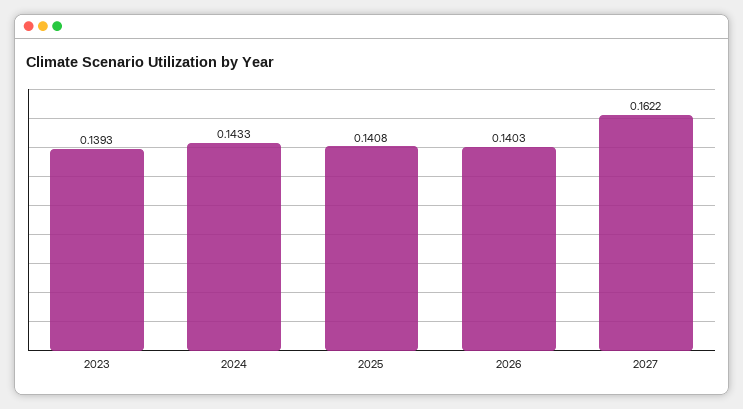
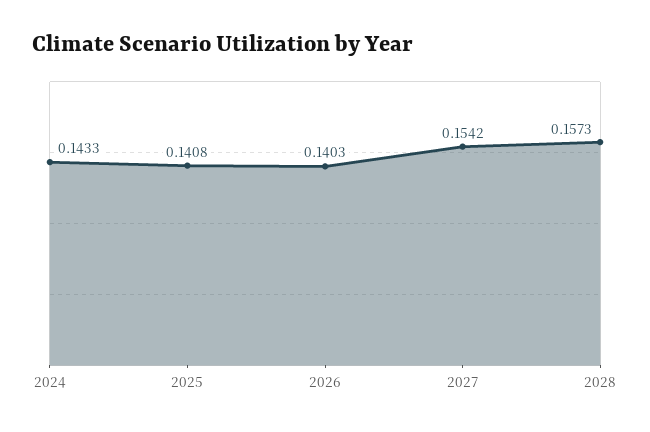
2023: 0.1393 -> none
2027: 0.1622 -> 0.1542
2028: none -> 0.1573

